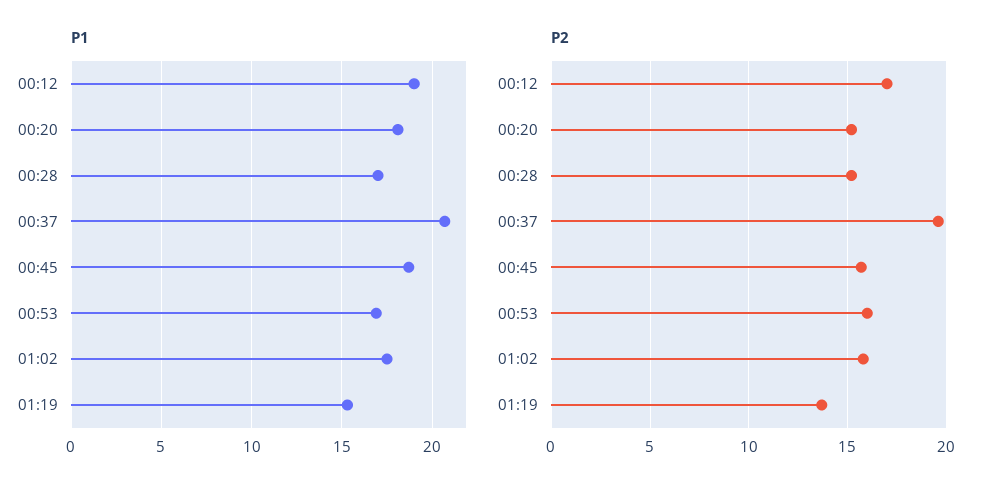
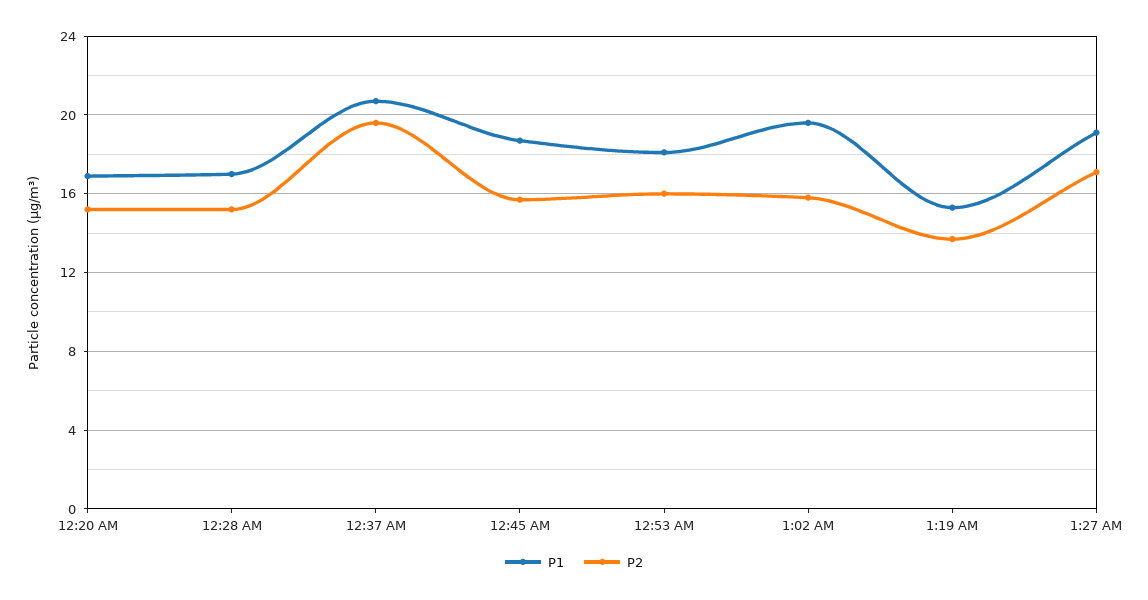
P1, 00:12: 19 -> none
P1, 00:20: 18 -> 17
P1, 00:53: 17 -> 18
P1, 01:02: 17.5 -> 19.5
P2, 00:12: 17 -> none
P1, 1:27 AM: none -> 19
P2, 1:27 AM: none -> 17

